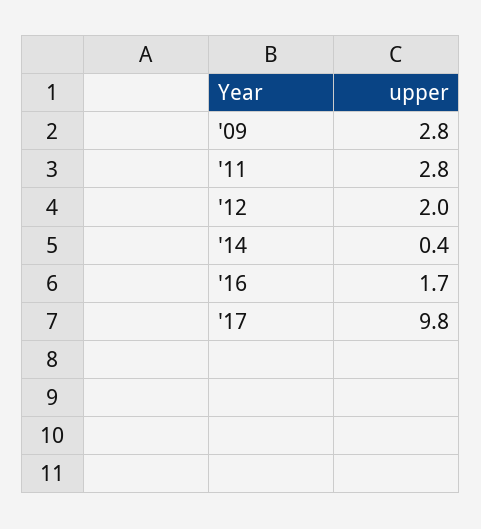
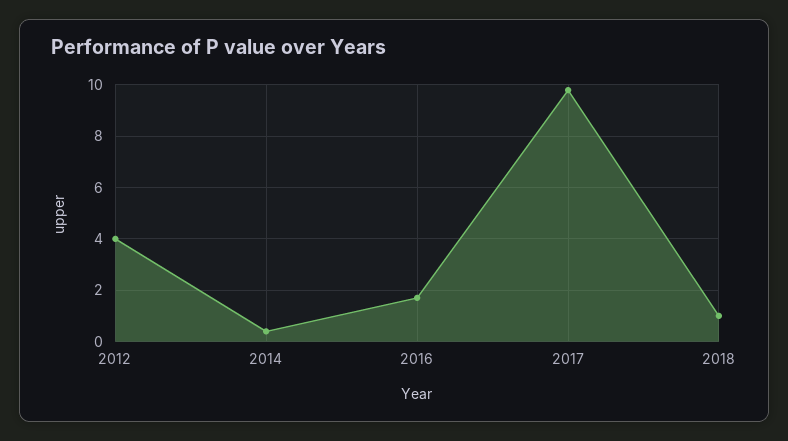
'09: 2.8 -> none
'11: 2.8 -> none
'12: 2 -> 4
2018: none -> 1

